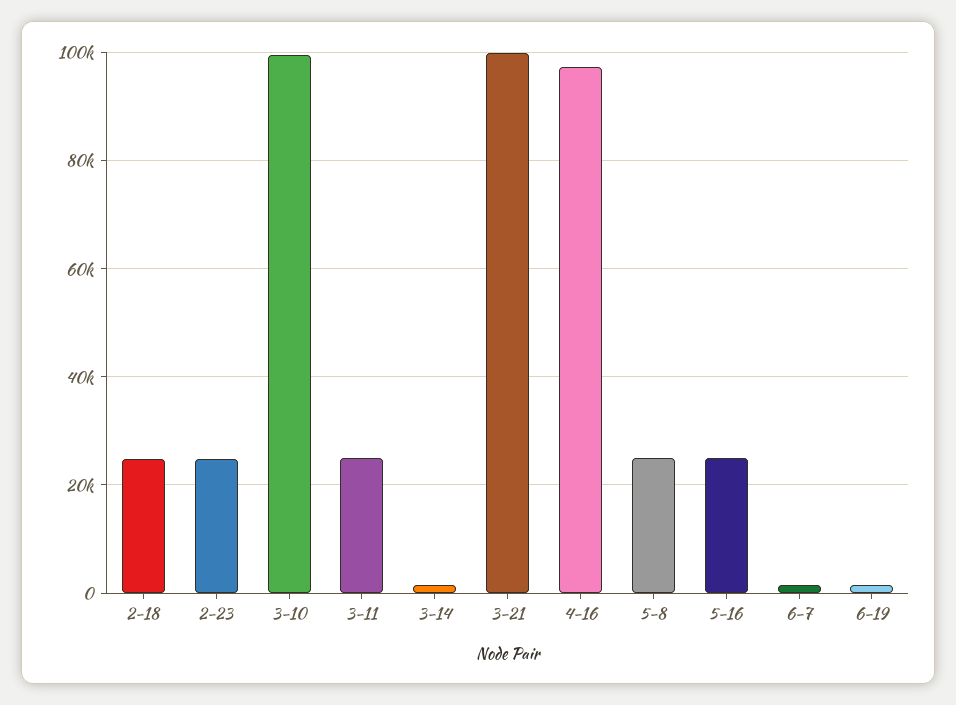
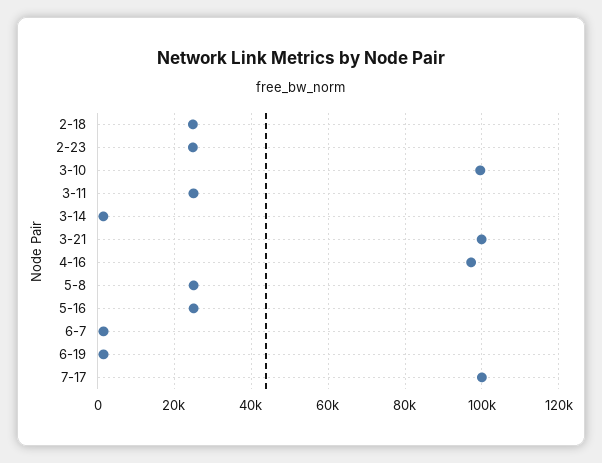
7-17: none -> 100000

